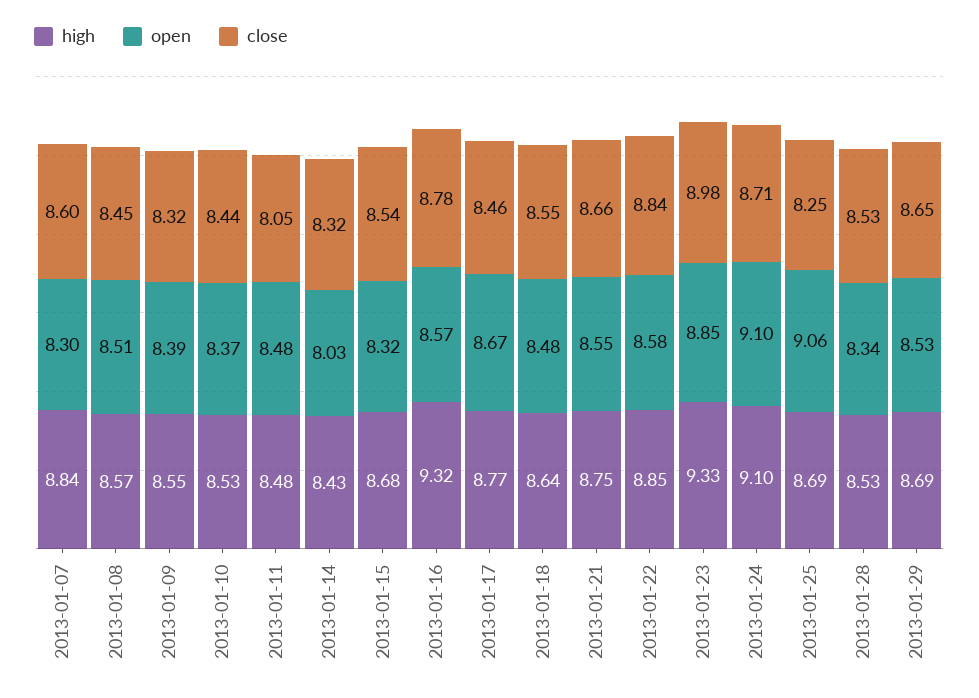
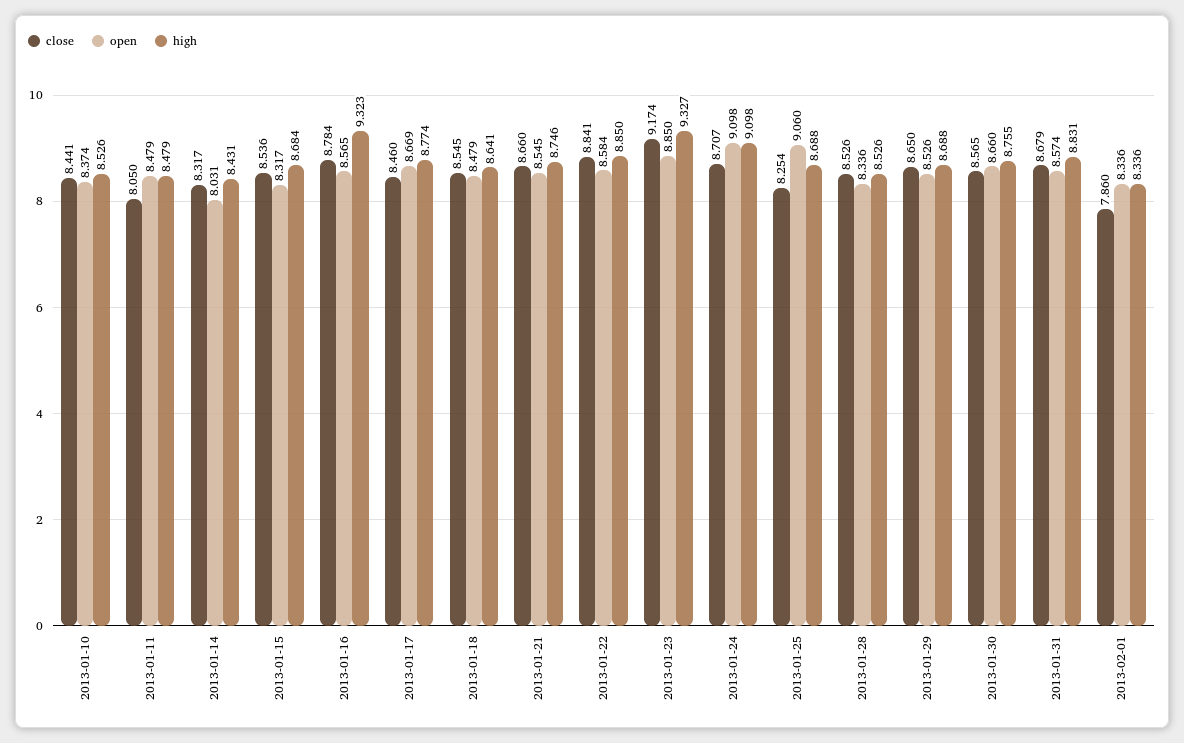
high, 2013-01-07: 8.84 -> none
open, 2013-01-07: 8.3 -> none
close, 2013-01-07: 8.6 -> none
high, 2013-01-08: 8.57 -> none
open, 2013-01-08: 8.51 -> none
close, 2013-01-08: 8.45 -> none
high, 2013-01-09: 8.55 -> none
open, 2013-01-09: 8.39 -> none
close, 2013-01-09: 8.32 -> none
close, 2013-01-23: 8.98 -> 9.174
close, 2013-01-30: none -> 8.565
open, 2013-01-30: none -> 8.66
high, 2013-01-30: none -> 8.755
close, 2013-01-31: none -> 8.679
open, 2013-01-31: none -> 8.574
high, 2013-01-31: none -> 8.831
close, 2013-02-01: none -> 7.86
open, 2013-02-01: none -> 8.336
high, 2013-02-01: none -> 8.336

